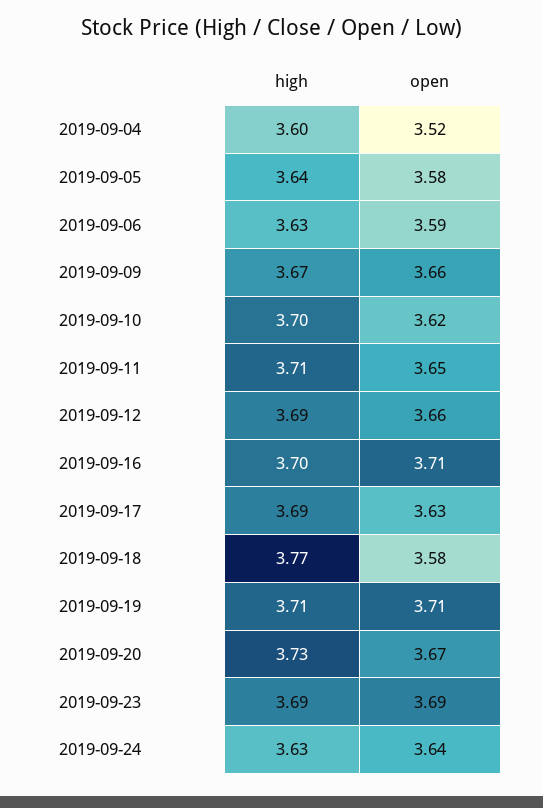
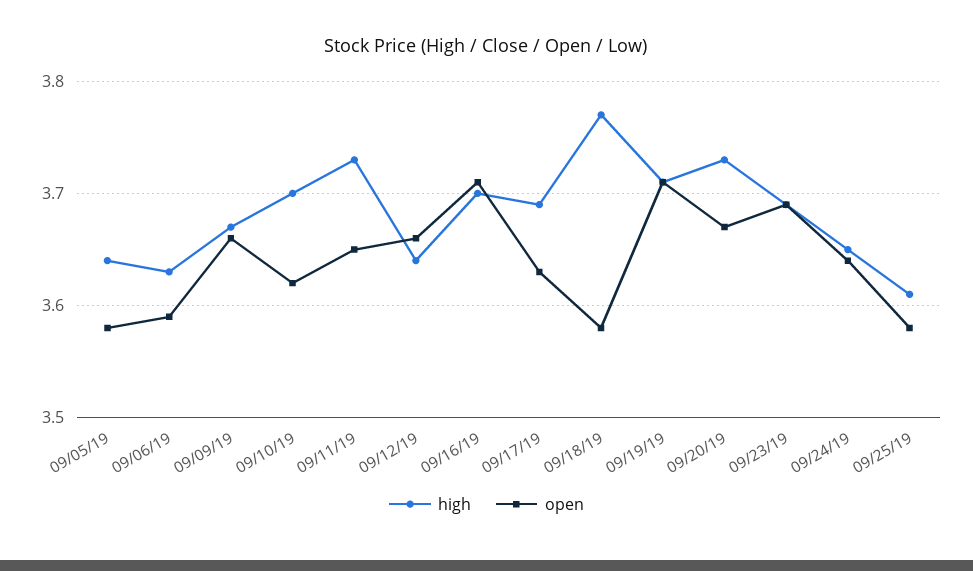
high, 2019-09-04: 3.6 -> none
open, 2019-09-04: 3.52 -> none
high, 2019-09-11: 3.71 -> 3.73
high, 2019-09-12: 3.69 -> 3.64
high, 2019-09-24: 3.63 -> 3.65
high, 09/25/19: none -> 3.61
open, 09/25/19: none -> 3.58

